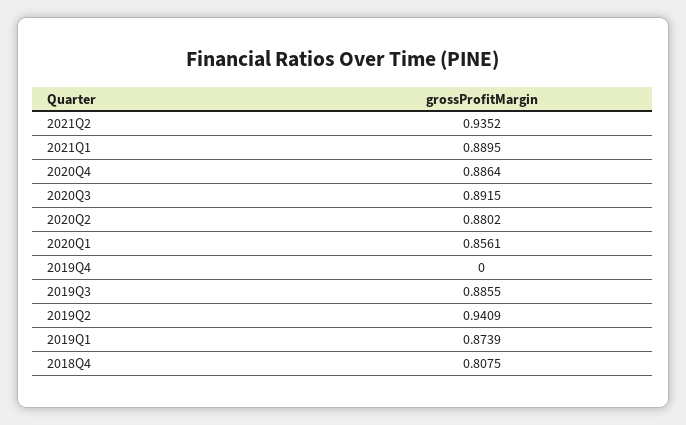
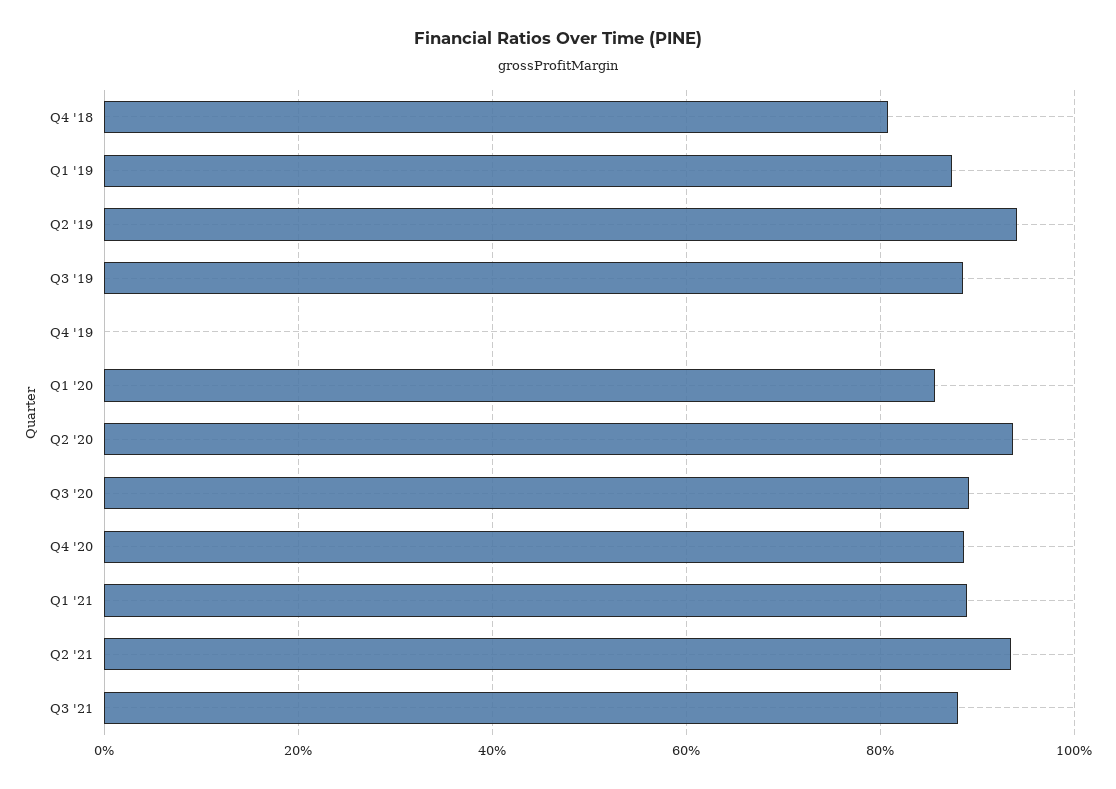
2020Q2: 0.8802 -> 0.94
Q3 '21: none -> 0.88

